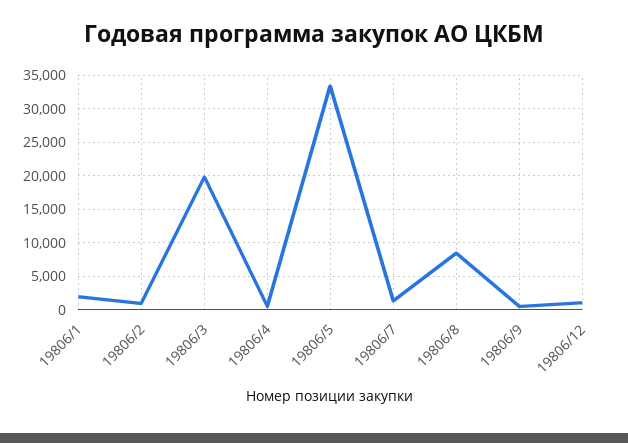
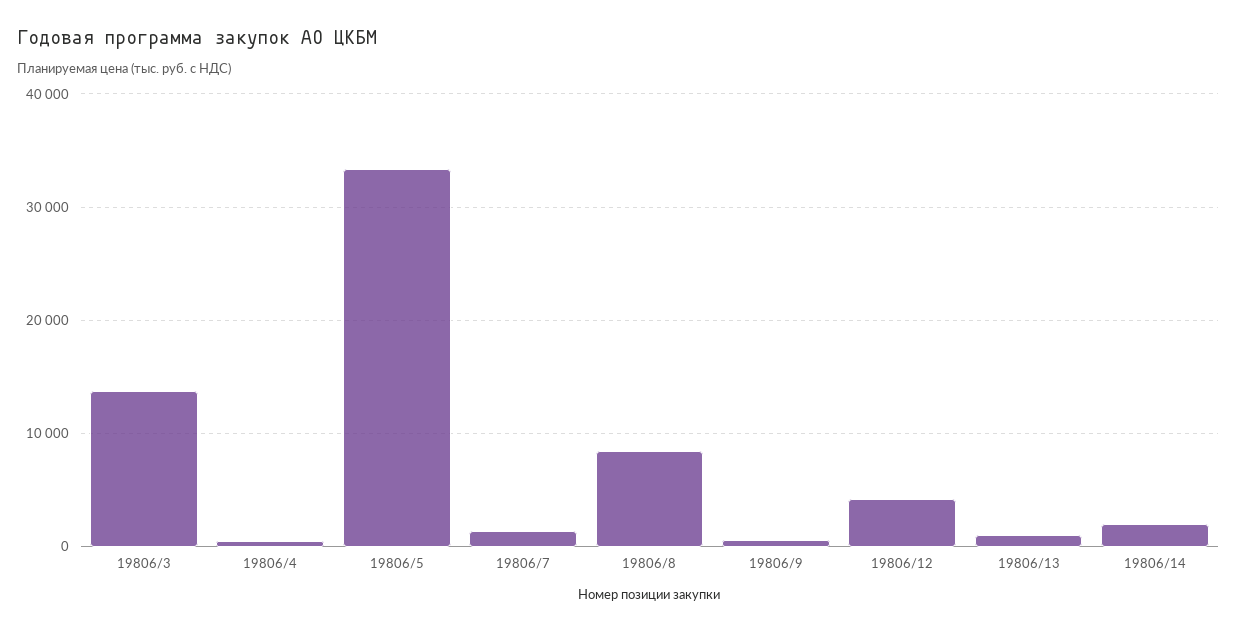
19806/1: 2000 -> none
19806/2: 1000 -> none
19806/3: 20000 -> 14000
19806/12: 1000 -> 4000
19806/13: none -> 1000
19806/14: none -> 2000

